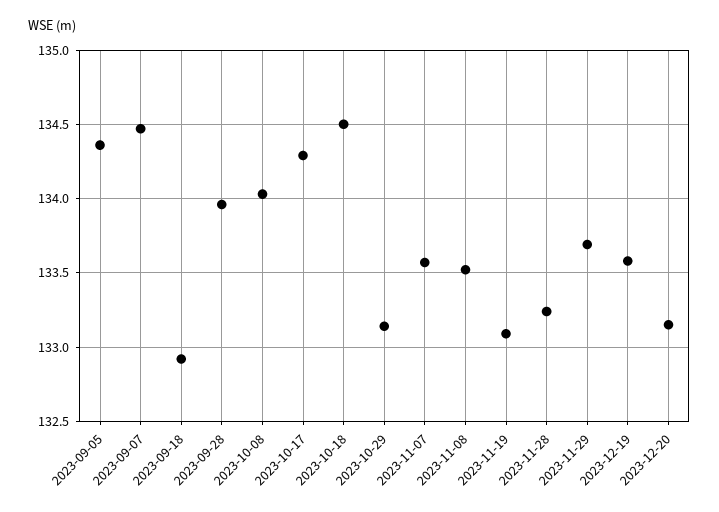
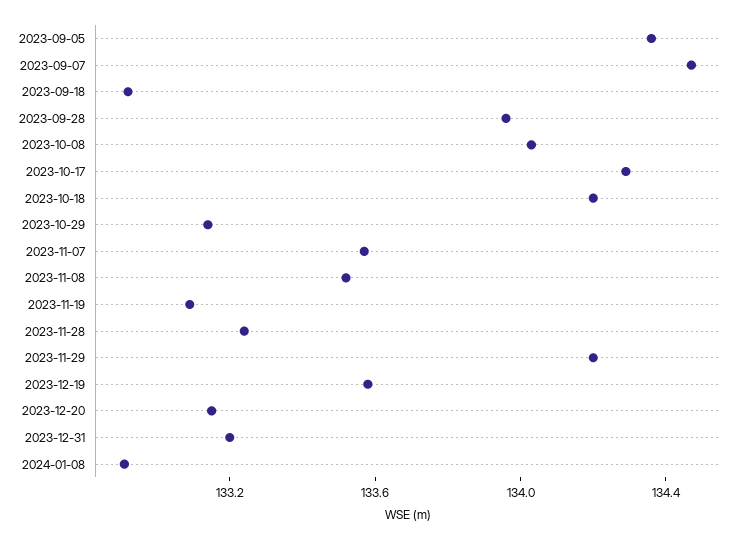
2023-10-18: 134.5 -> 134.2
2023-11-29: 133.7 -> 134.2
2023-12-31: none -> 133.2
2024-01-08: none -> 132.9

